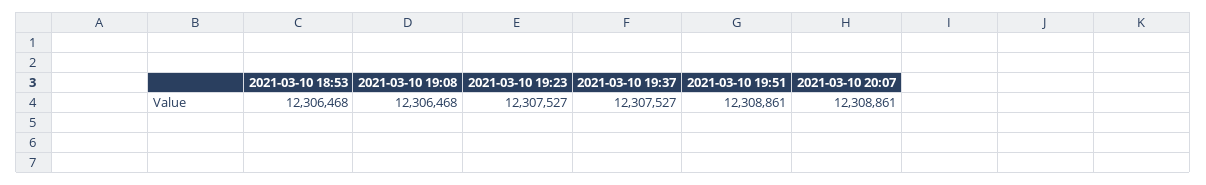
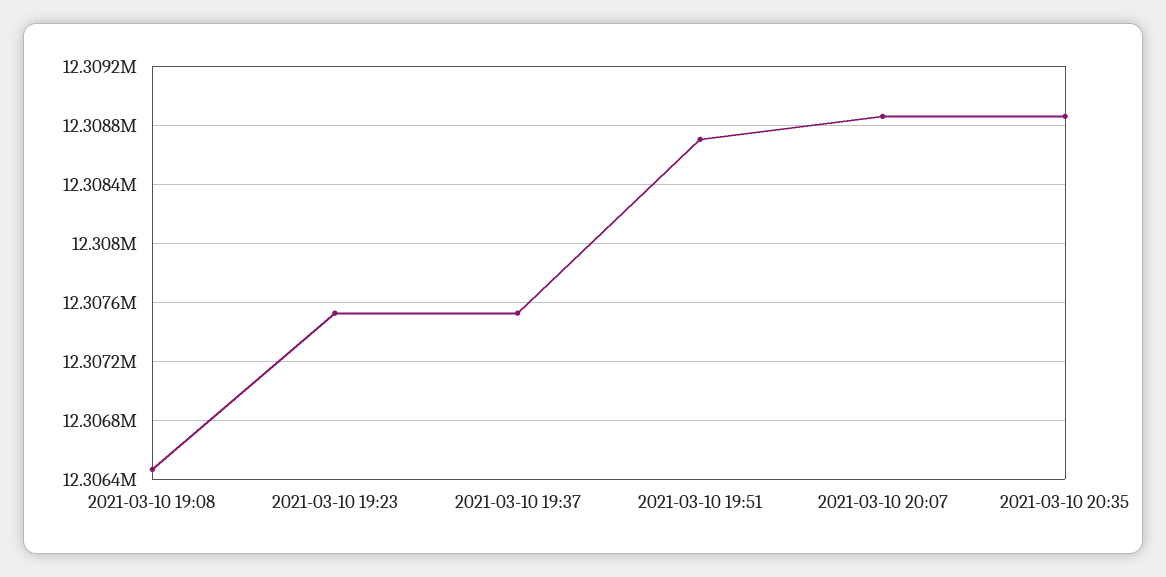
2021-03-10 18:53: 12306468 -> none
2021-03-10 19:51: 12308861 -> 12308700
2021-03-10 20:35: none -> 12308850

